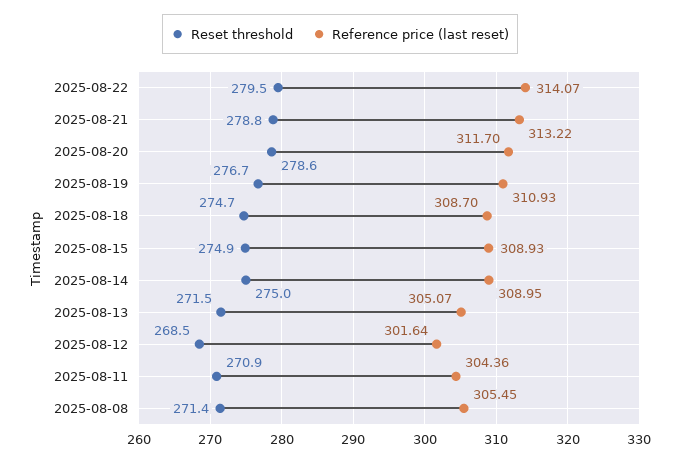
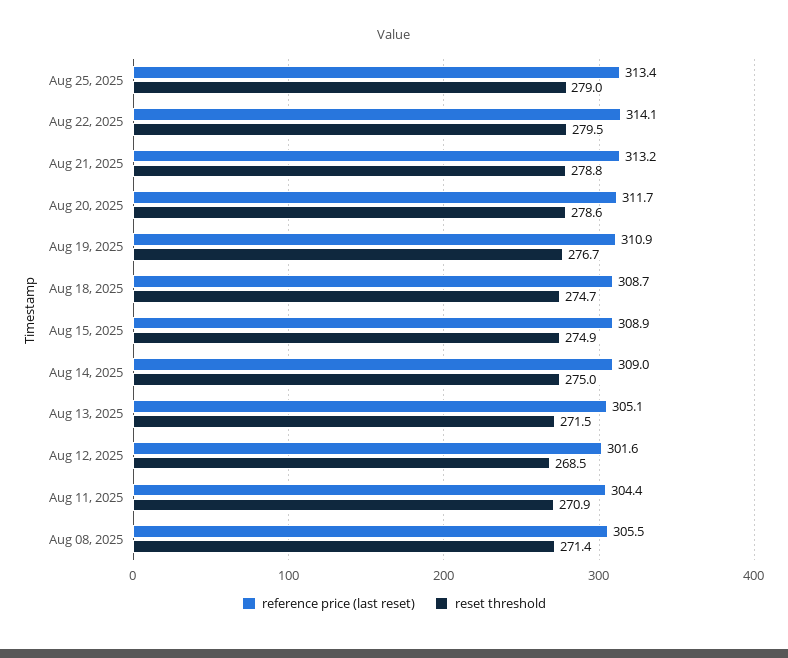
Reference price (last reset), Aug 25, 2025: none -> 313.4
Reset threshold, Aug 25, 2025: none -> 279

